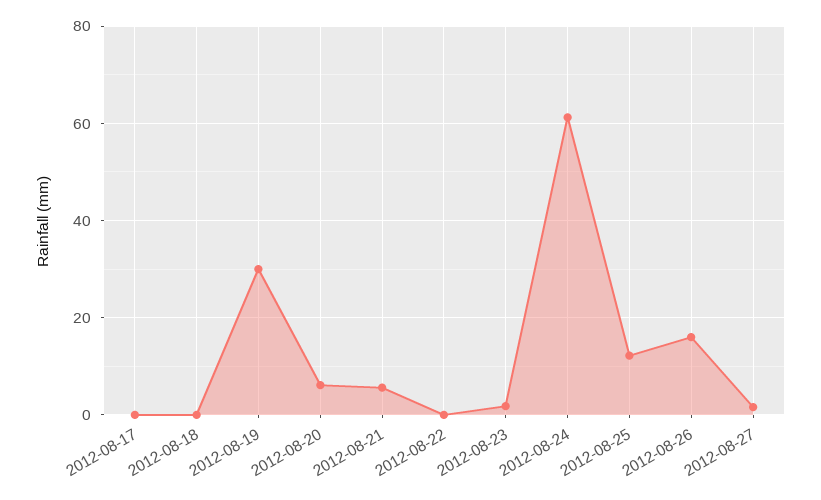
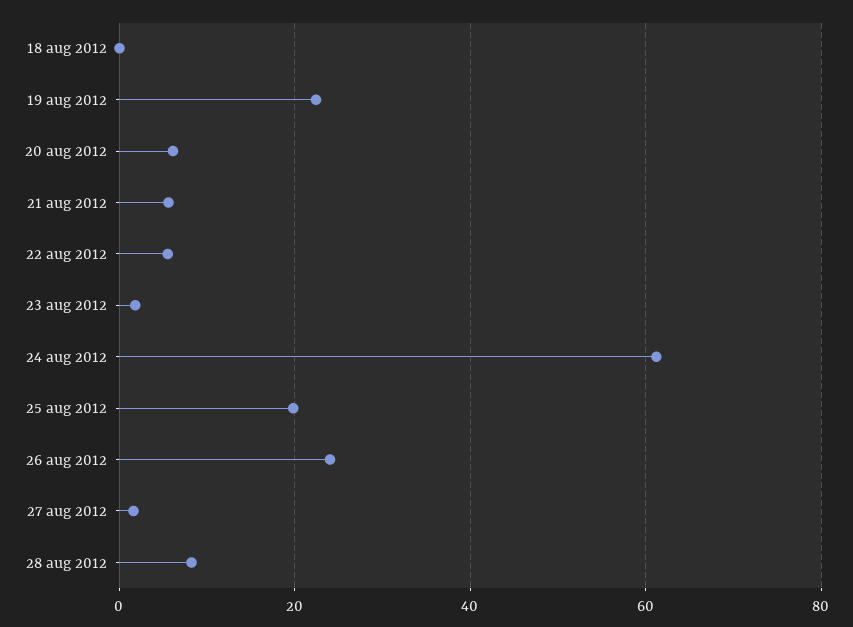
2012-08-17: 0 -> none
2012-08-19: 30 -> 22
2012-08-22: 0 -> 6
2012-08-25: 12 -> 20
2012-08-26: 16 -> 24
28 aug 2012: none -> 8

